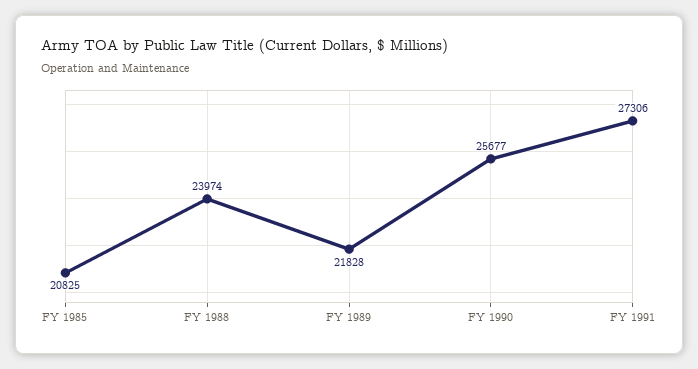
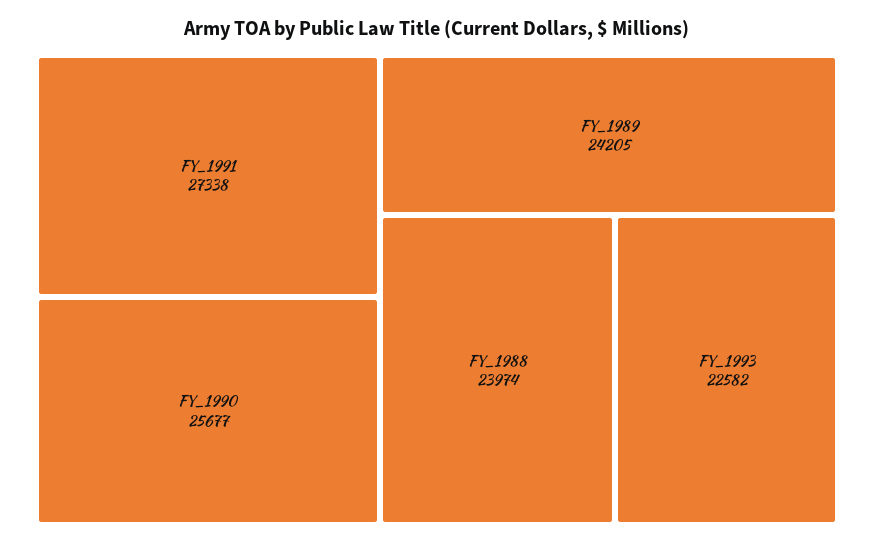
FY 1985: 20825 -> none
FY 1989: 21828 -> 24205
FY 1991: 27306 -> 27338
FY_1993: none -> 22582

